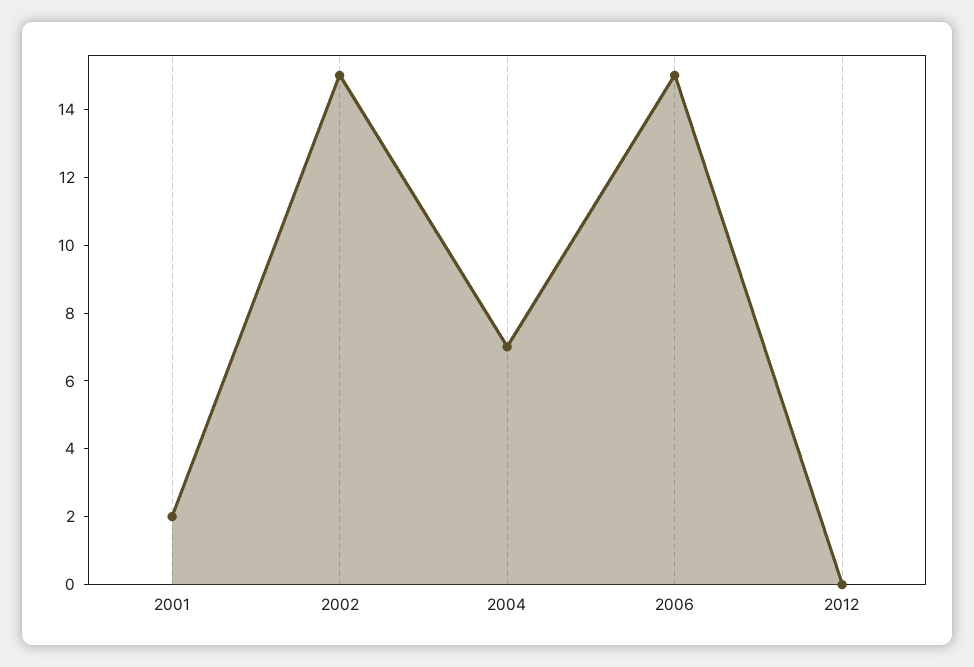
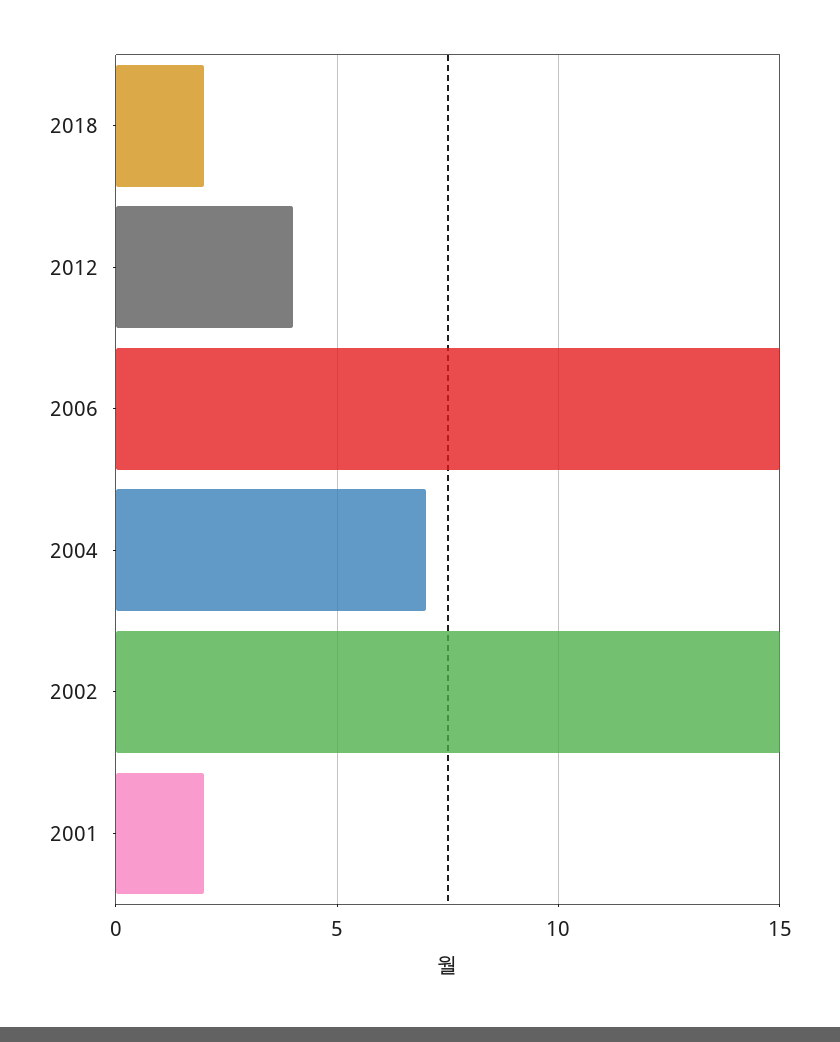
2012: 0 -> 4
2018: none -> 2

